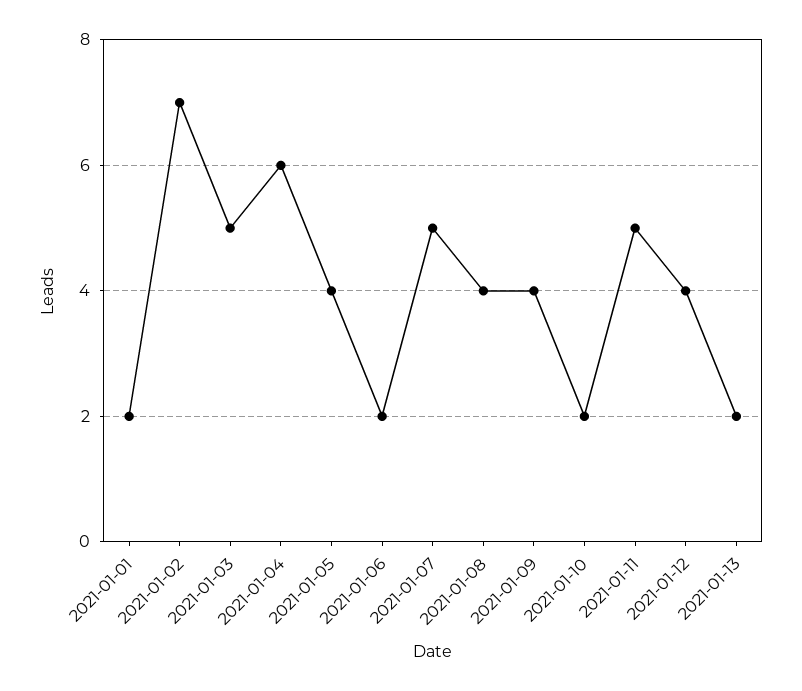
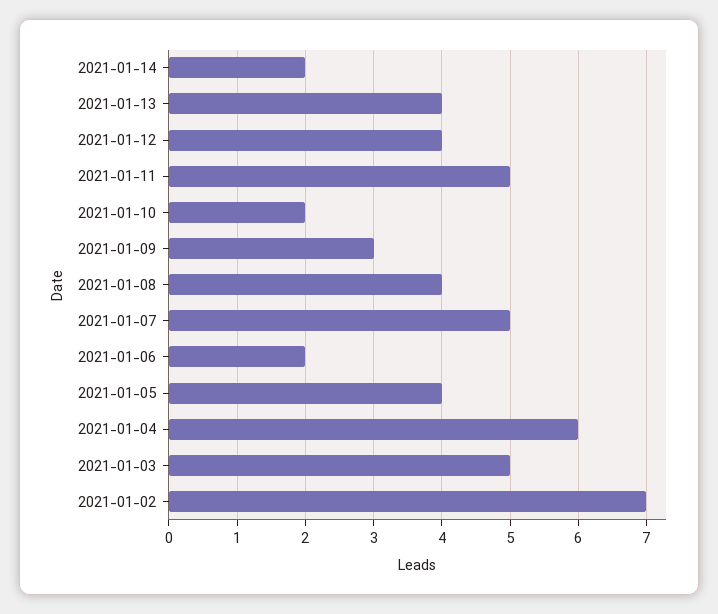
2021-01-01: 2 -> none
2021-01-09: 4 -> 3
2021-01-13: 2 -> 4
2021-01-14: none -> 2

